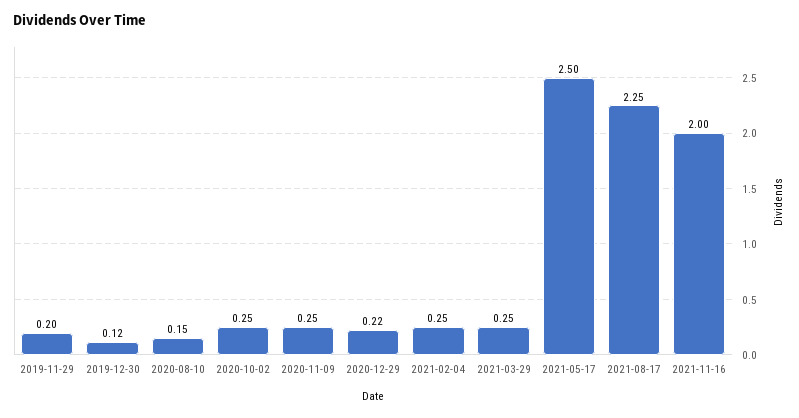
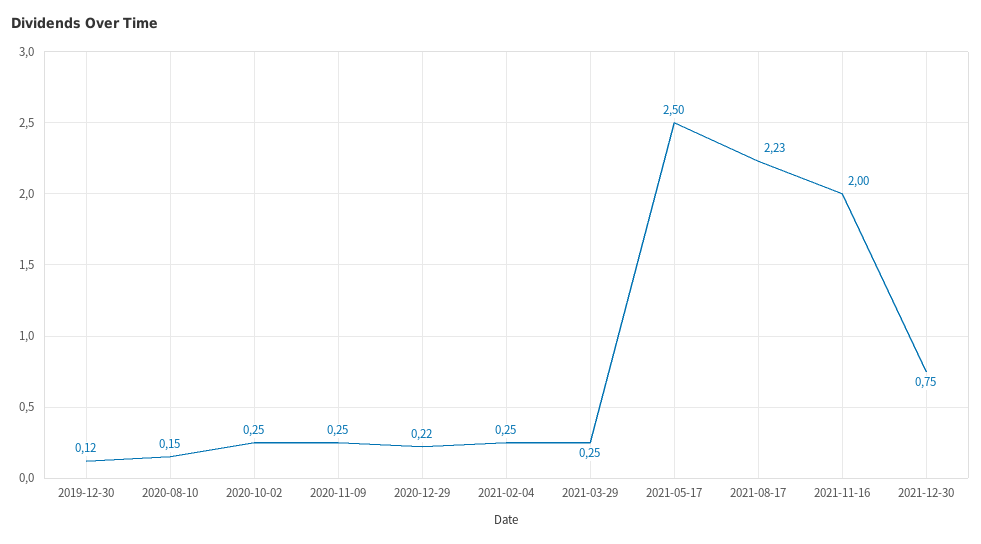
2019-11-29: 0.2 -> none
2021-08-17: 2.25 -> 2.23
2021-12-30: none -> 0.75

